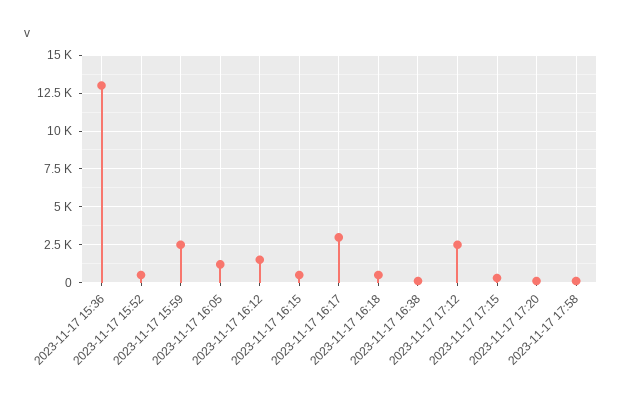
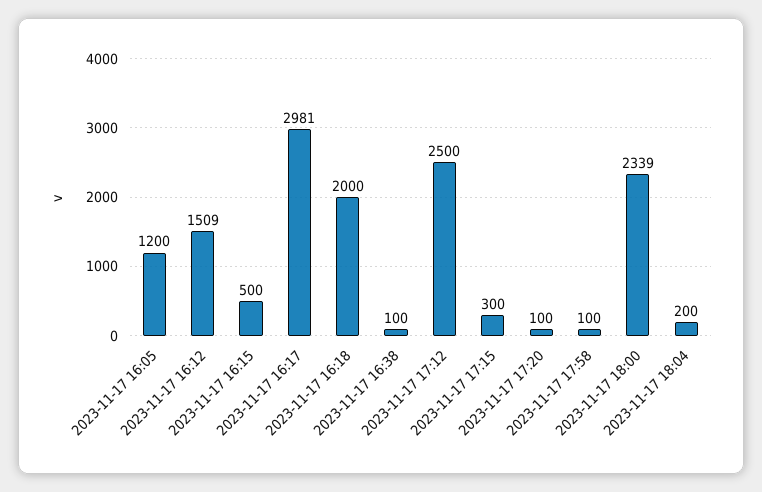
2023-11-17 15:36: 13000 -> none
2023-11-17 15:52: 500 -> none
2023-11-17 15:59: 2500 -> none
2023-11-17 16:18: 500 -> 2000
2023-11-17 18:00: none -> 2339
2023-11-17 18:04: none -> 200

